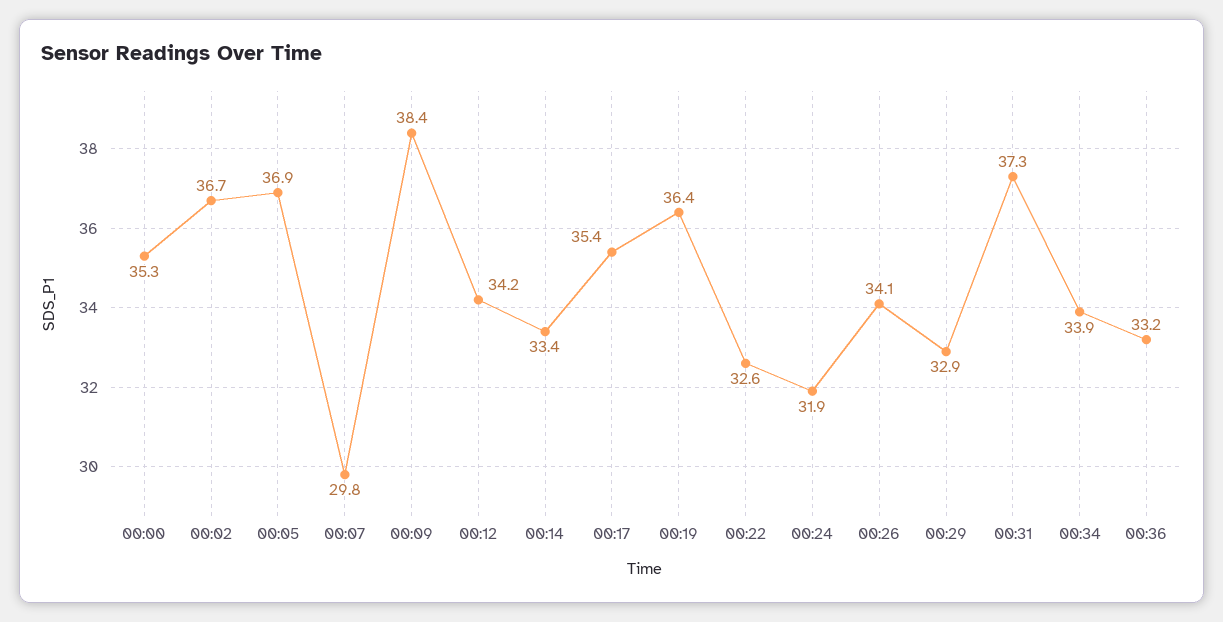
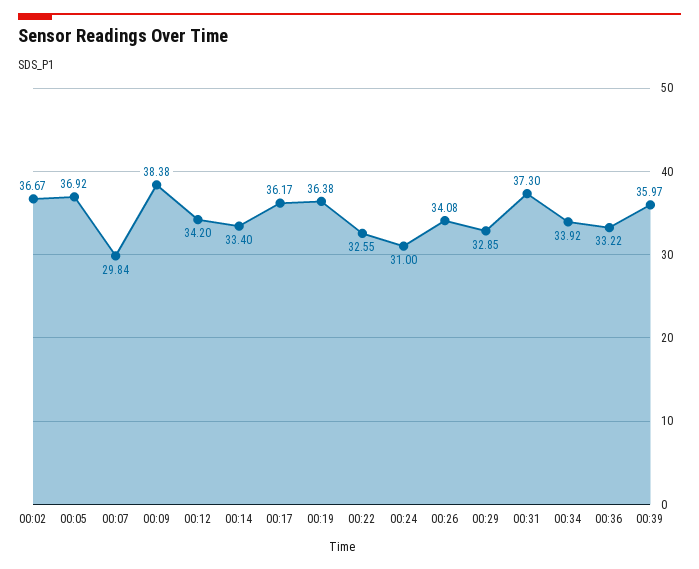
00:00: 35.3 -> none
00:17: 35.4 -> 36.17
00:24: 31.9 -> 31
00:39: none -> 35.97

